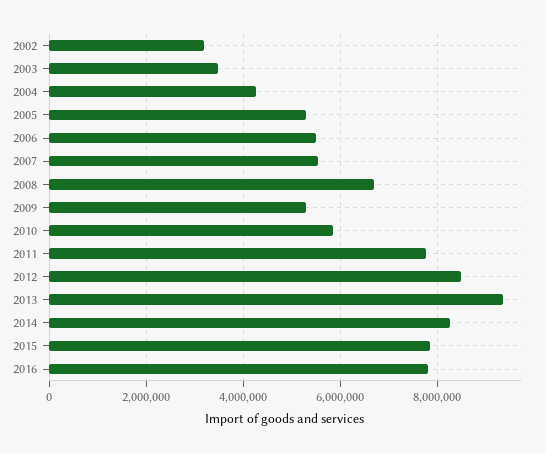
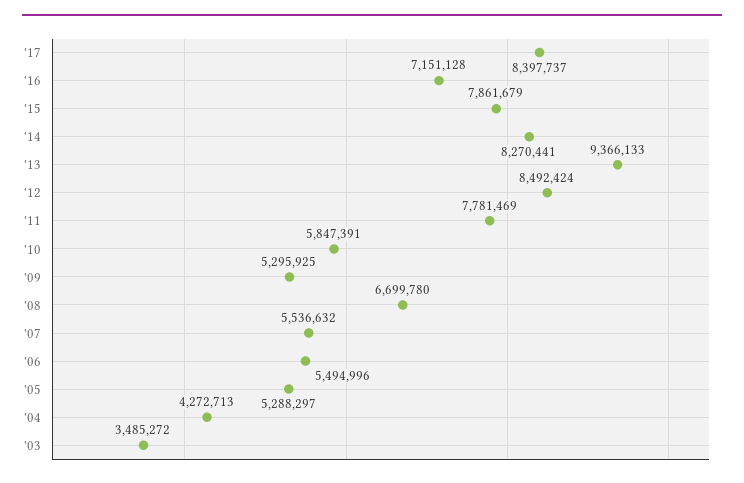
2002: 3200000 -> none
2016: 7800000 -> 7151128
'17: none -> 8397737

